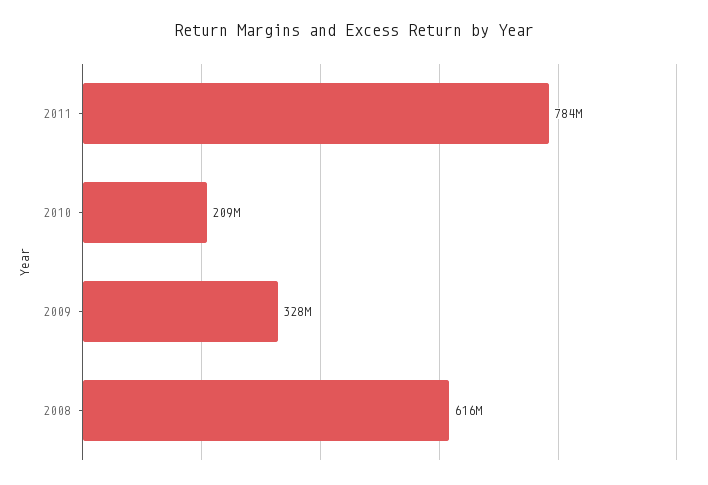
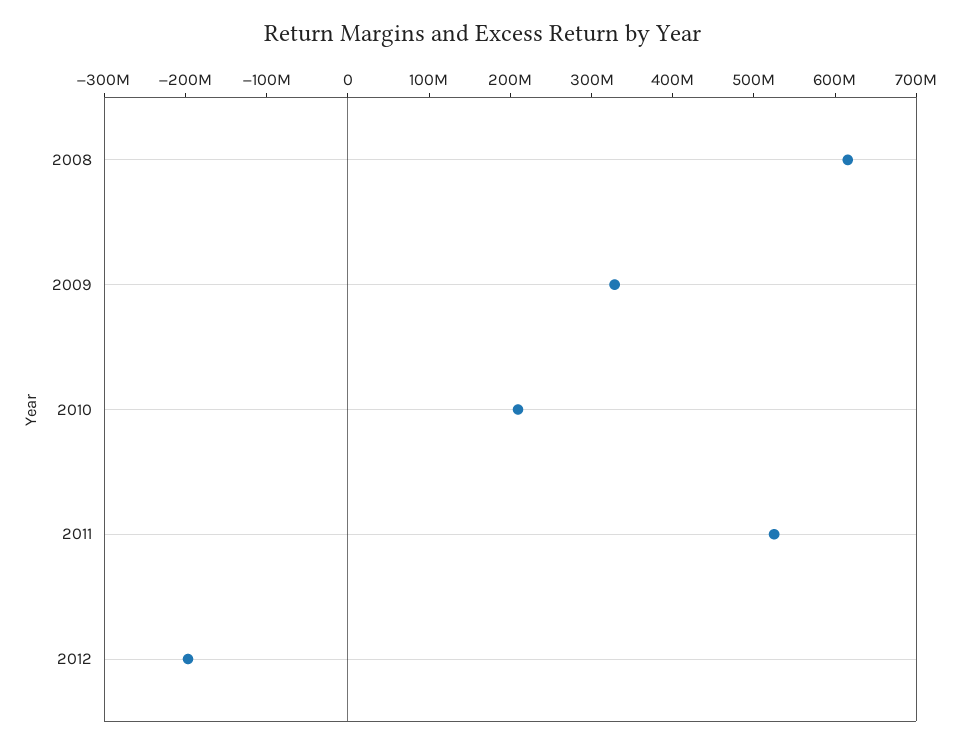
2011: 784000000 -> 520000000
2012: none -> -200000000

